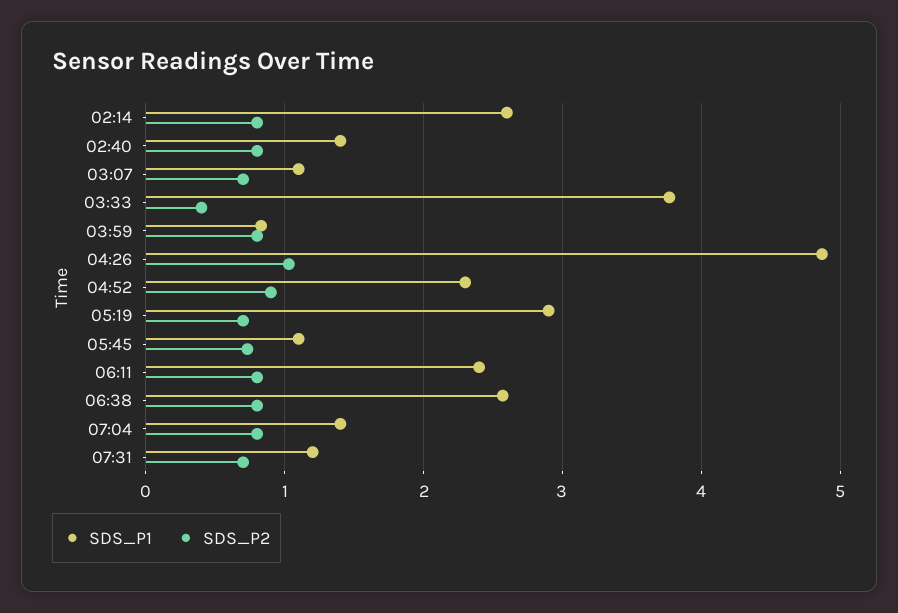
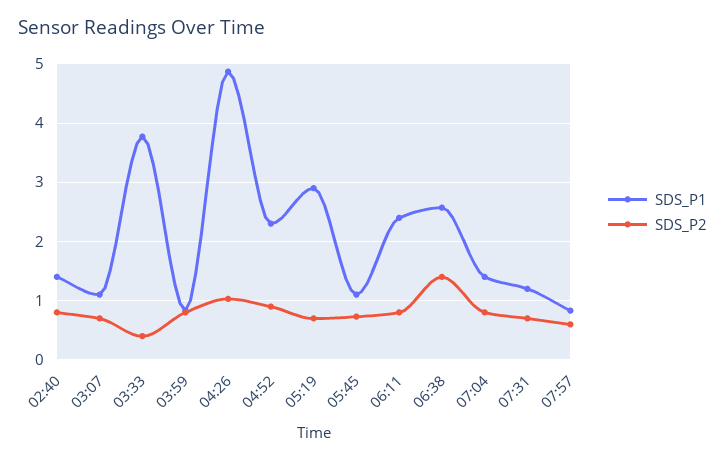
SDS_P1, 02:14: 2.6 -> none
SDS_P2, 02:14: 0.8 -> none
SDS_P2, 06:38: 0.8 -> 1.4
SDS_P1, 07:57: none -> 0.8
SDS_P2, 07:57: none -> 0.6

